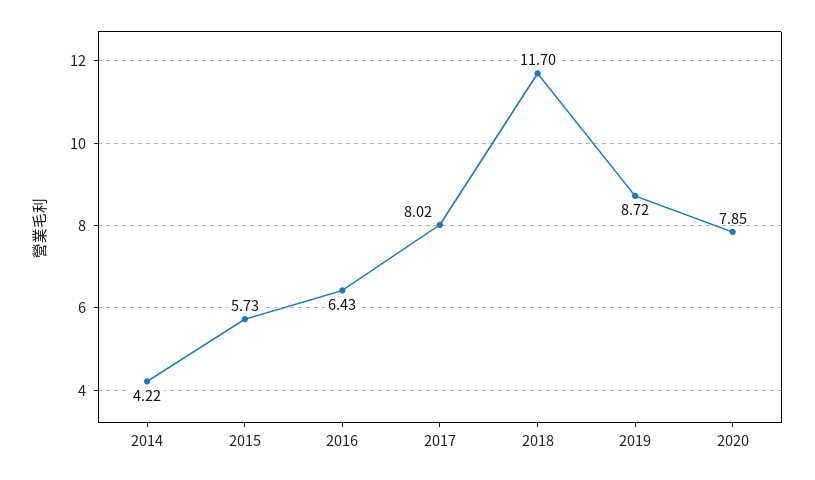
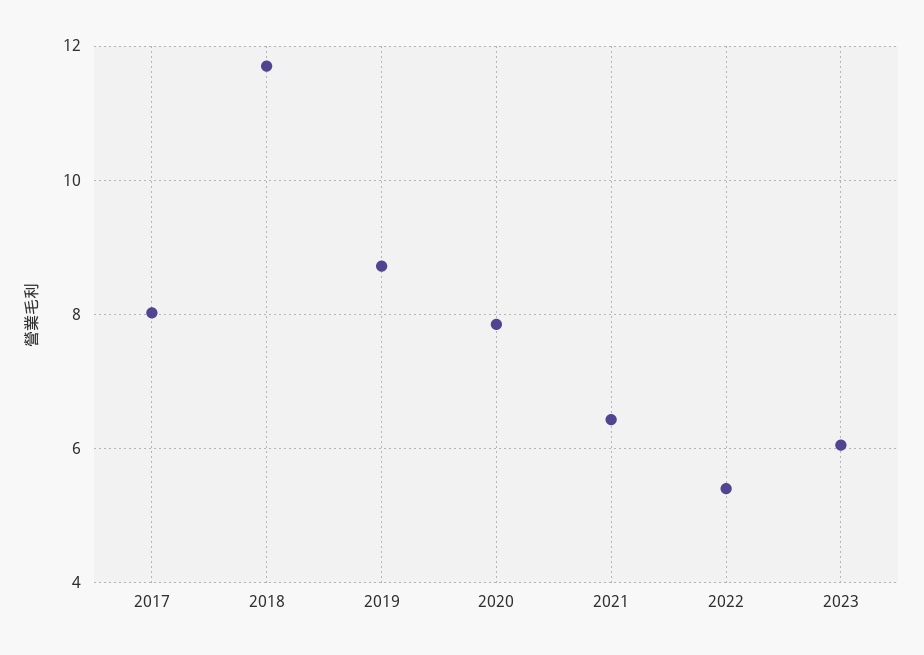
2014: 4.22 -> none
2015: 5.73 -> none
2016: 6.43 -> none
2021: none -> 6.4
2022: none -> 5.4
2023: none -> 6

